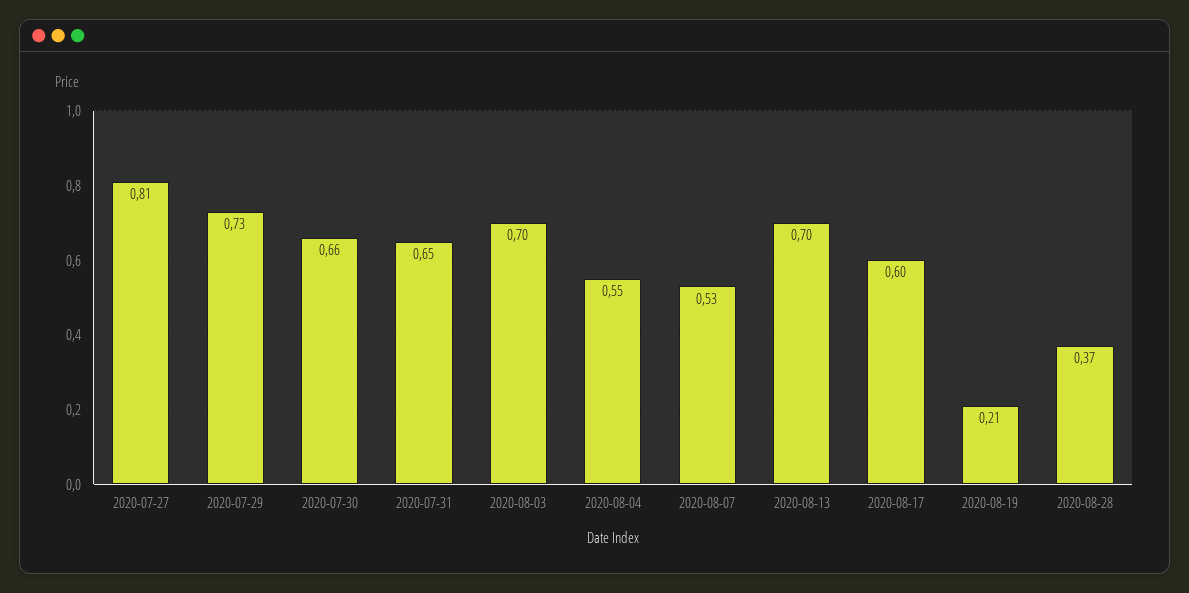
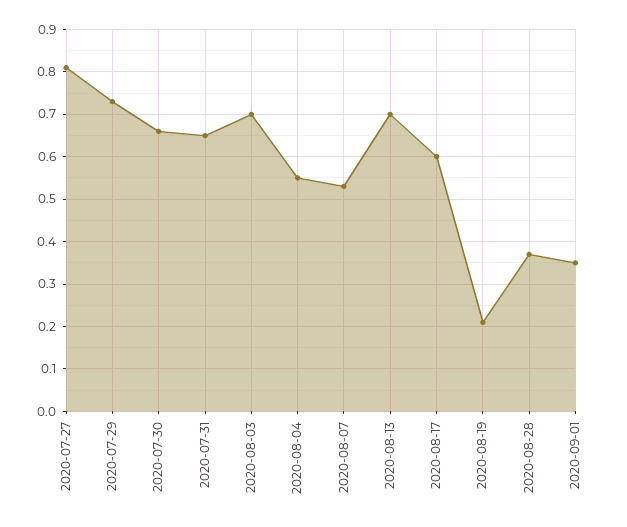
2020-09-01: none -> 0.35

